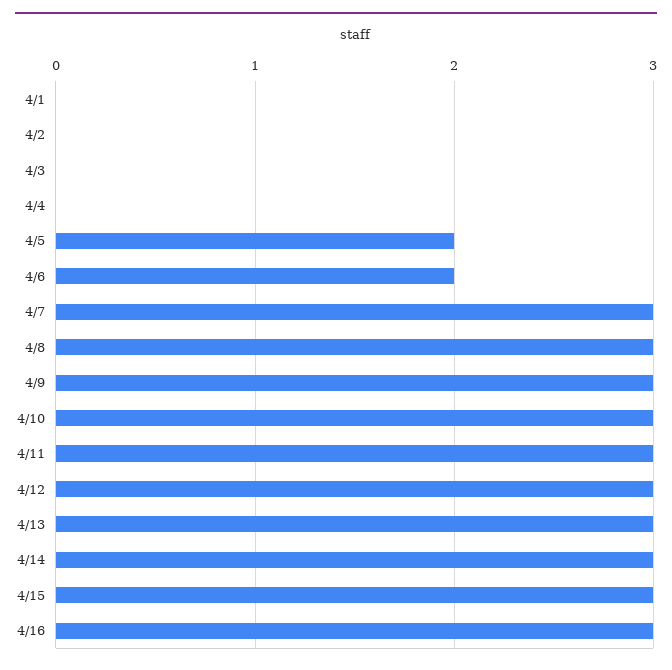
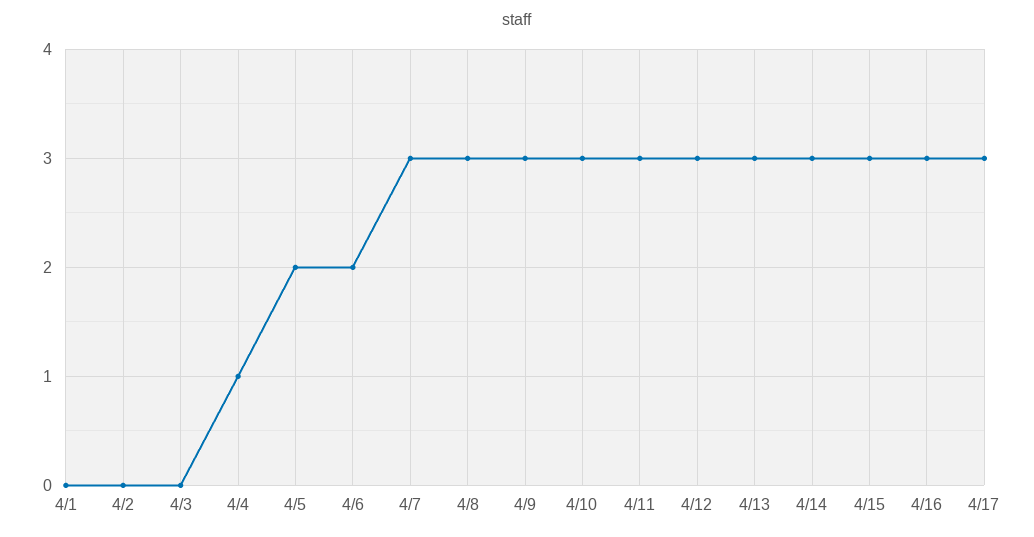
4/4: 0 -> 1
4/17: none -> 3

